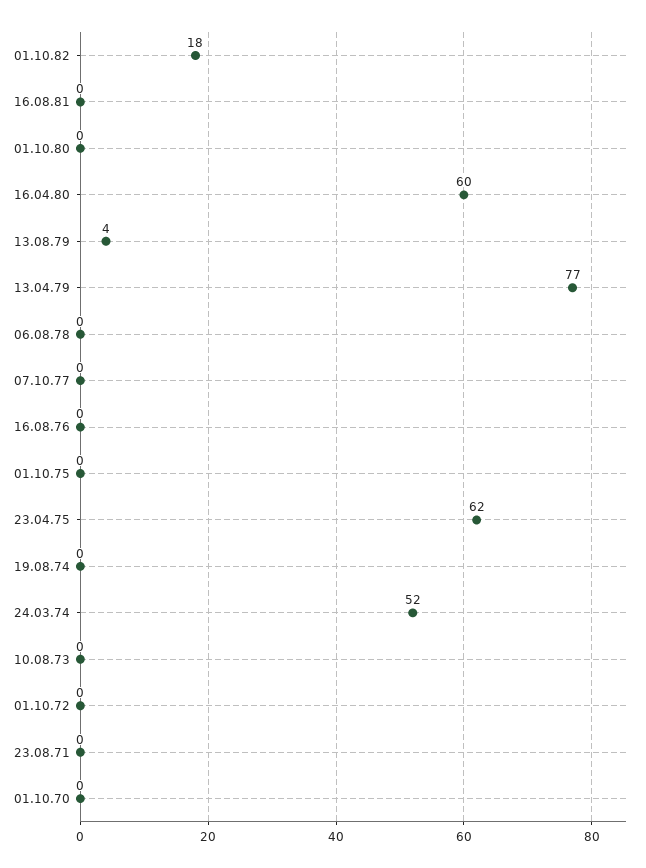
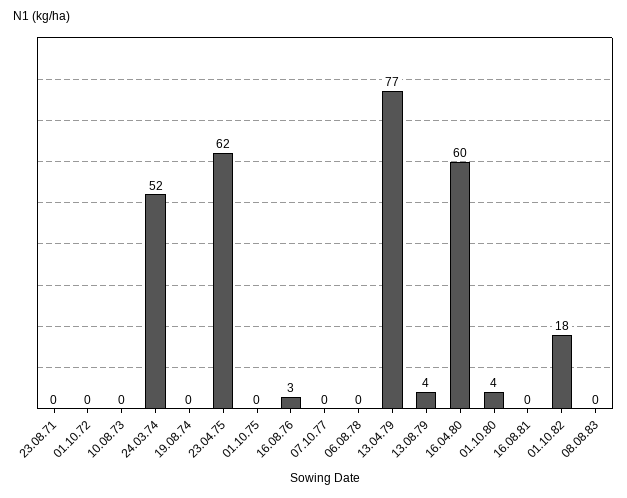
01.10.80: 0 -> 4
16.08.76: 0 -> 3
01.10.70: 0 -> none
08.08.83: none -> 0

